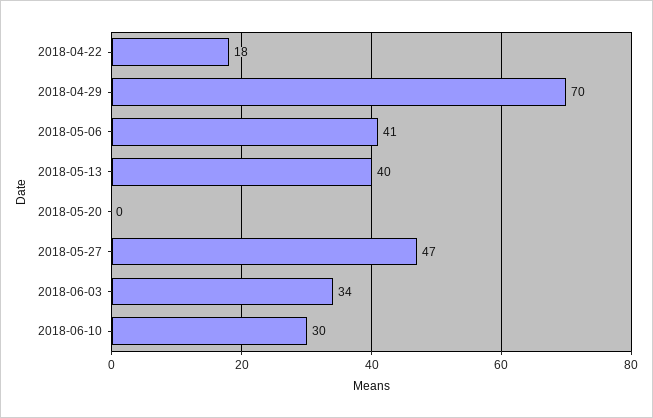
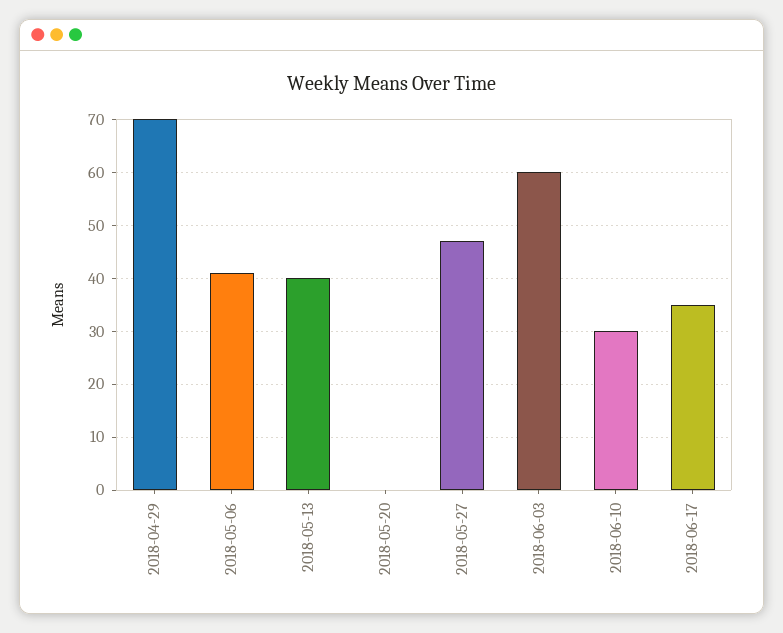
2018-04-22: 18 -> none
2018-06-03: 34 -> 60
2018-06-17: none -> 35

